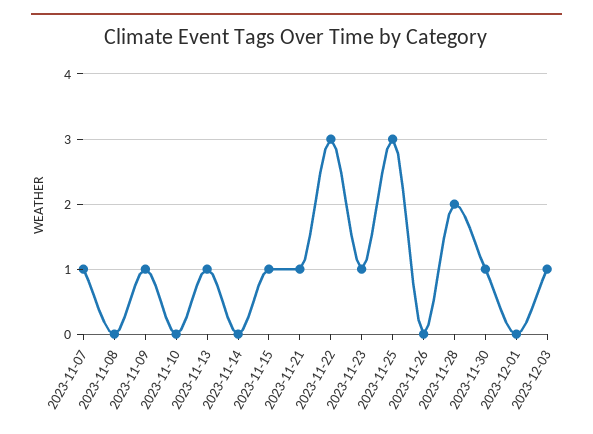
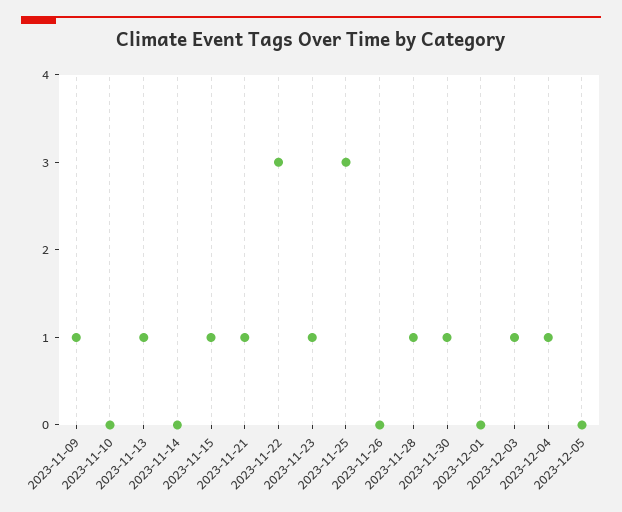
2023-11-07: 1 -> none
2023-11-08: 0 -> none
2023-11-28: 2 -> 1
2023-12-04: none -> 1
2023-12-05: none -> 0

